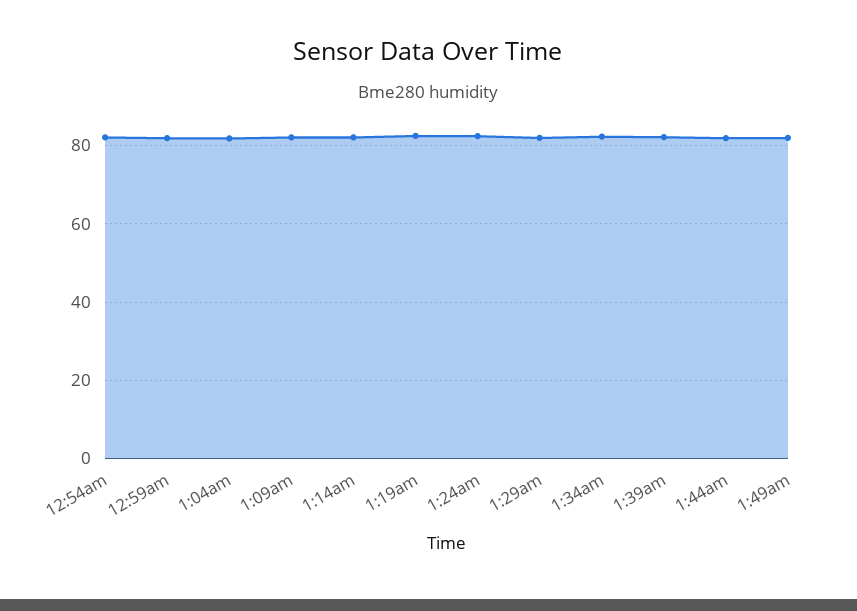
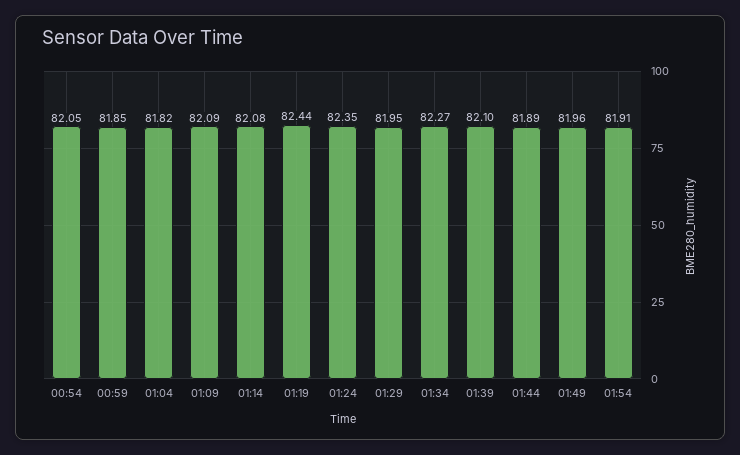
01:54: none -> 81.91

